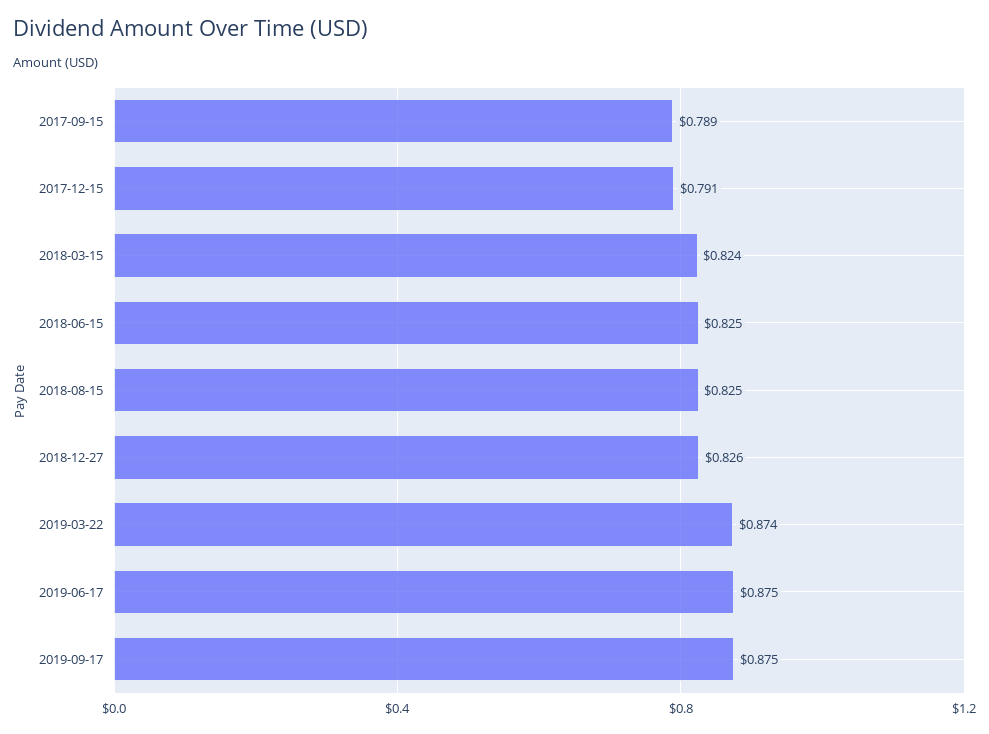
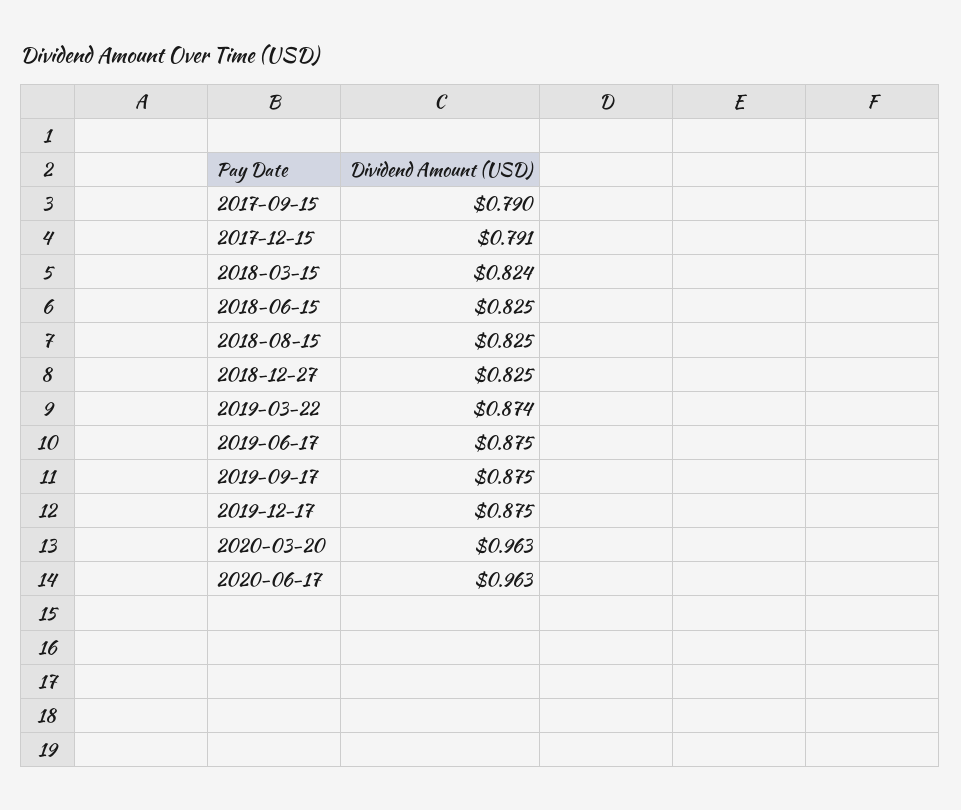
2017-09-15: 0.789 -> 0.79
2018-12-27: 0.826 -> 0.825
2019-12-17: none -> 0.875
2020-03-20: none -> 0.963
2020-06-17: none -> 0.963

